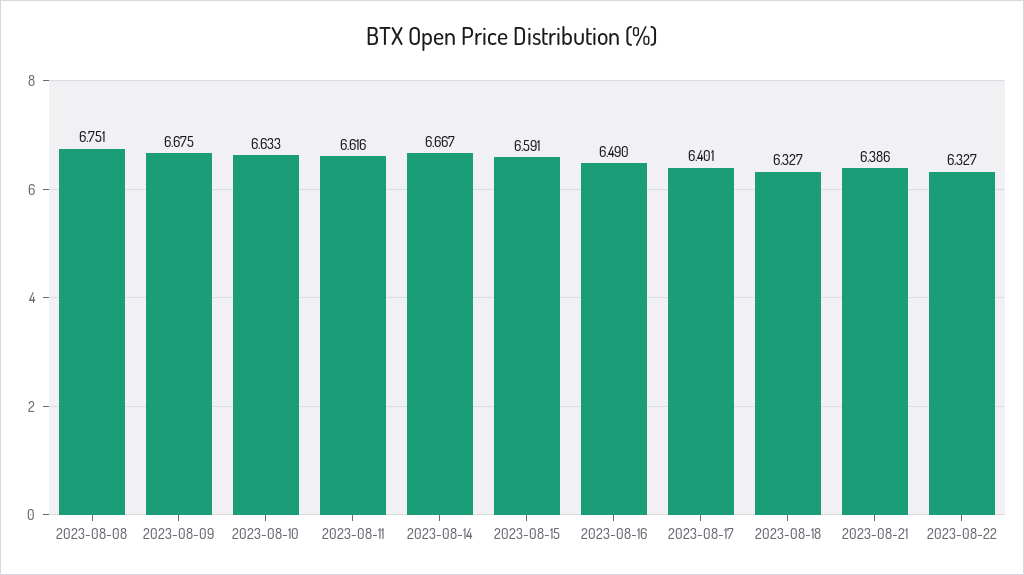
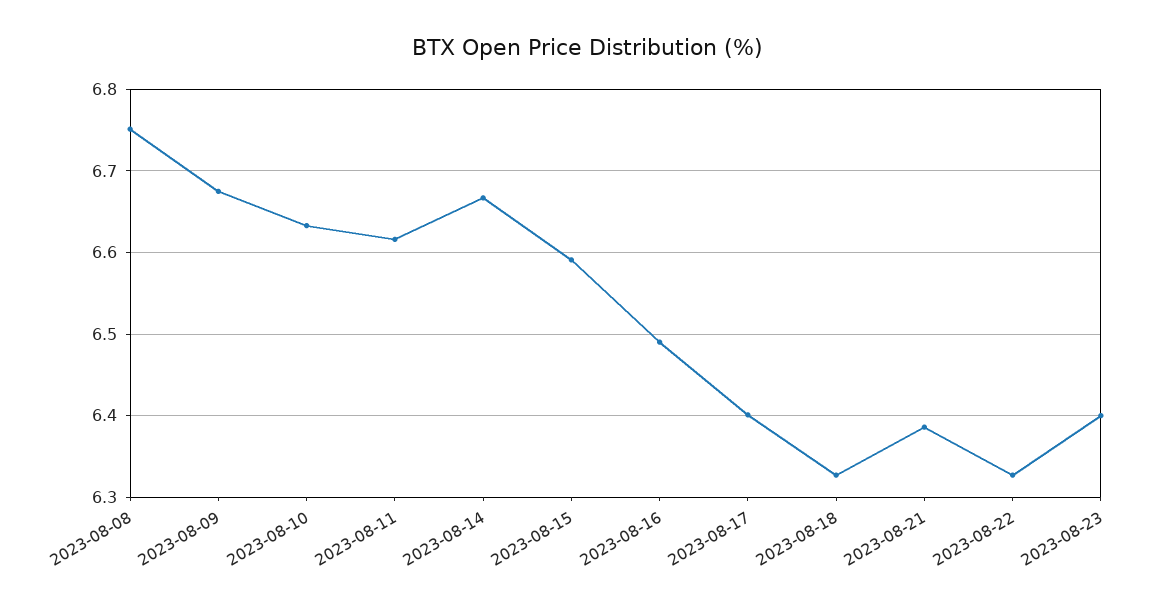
2023-08-23: none -> 6.4

